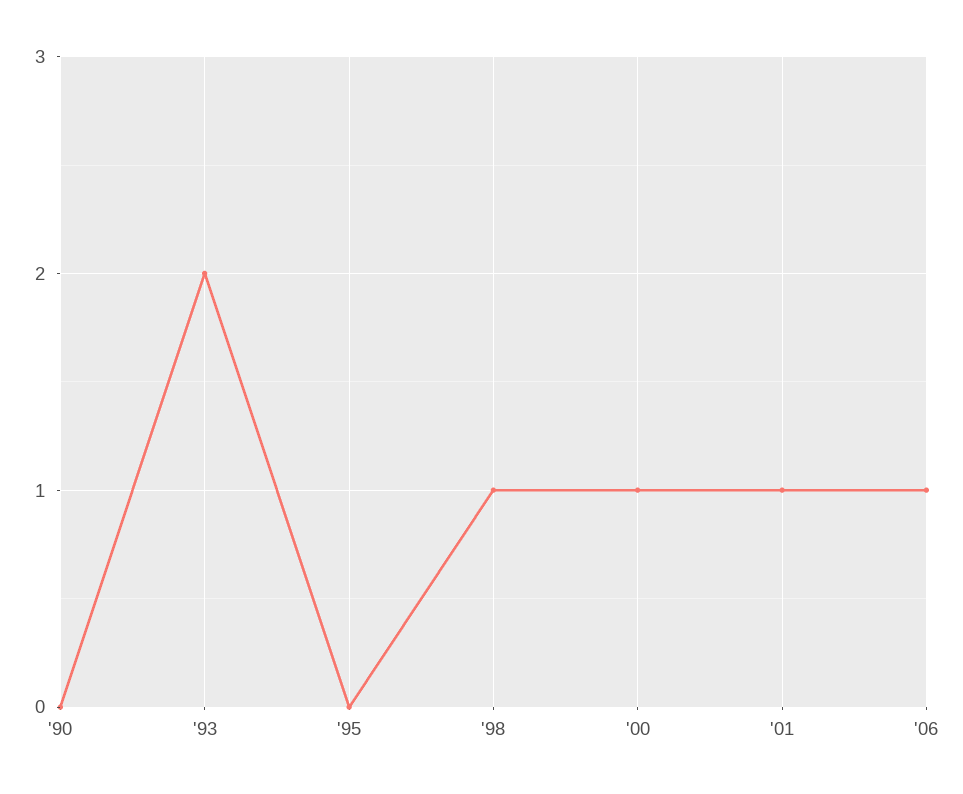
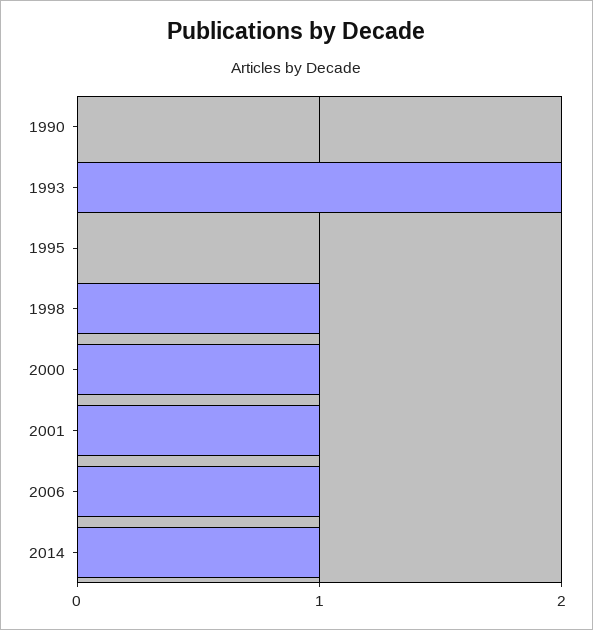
2014: none -> 1

